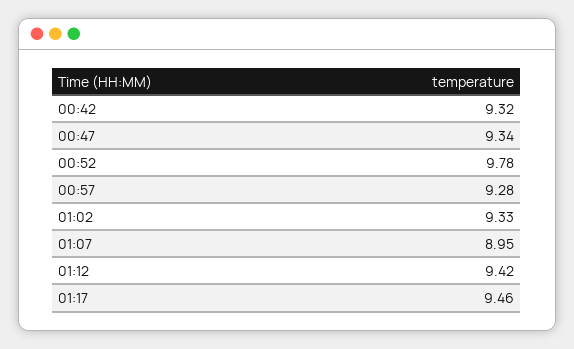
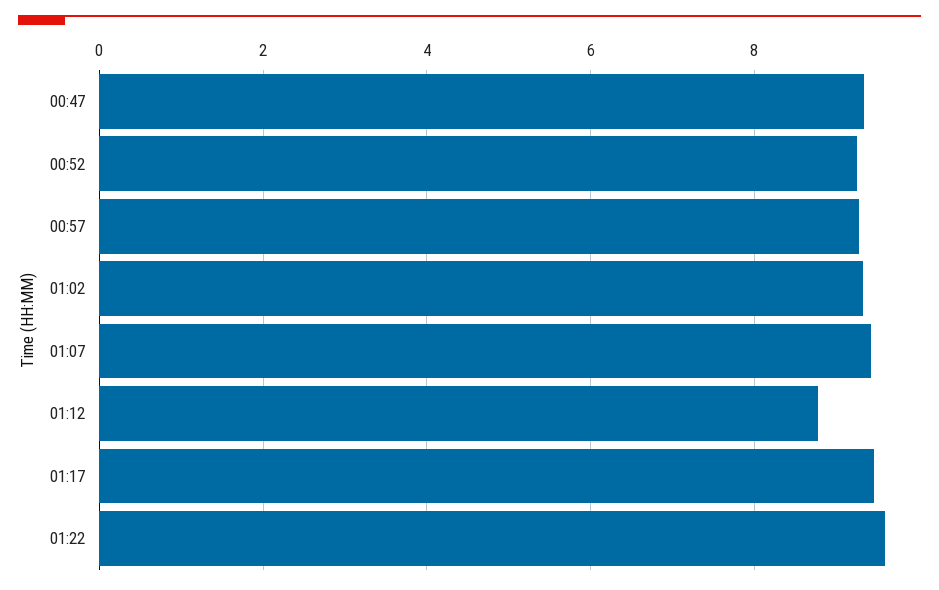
00:42: 9.32 -> none
00:52: 9.78 -> 9.2
01:07: 8.95 -> 9.4
01:12: 9.42 -> 8.8
01:22: none -> 9.6

